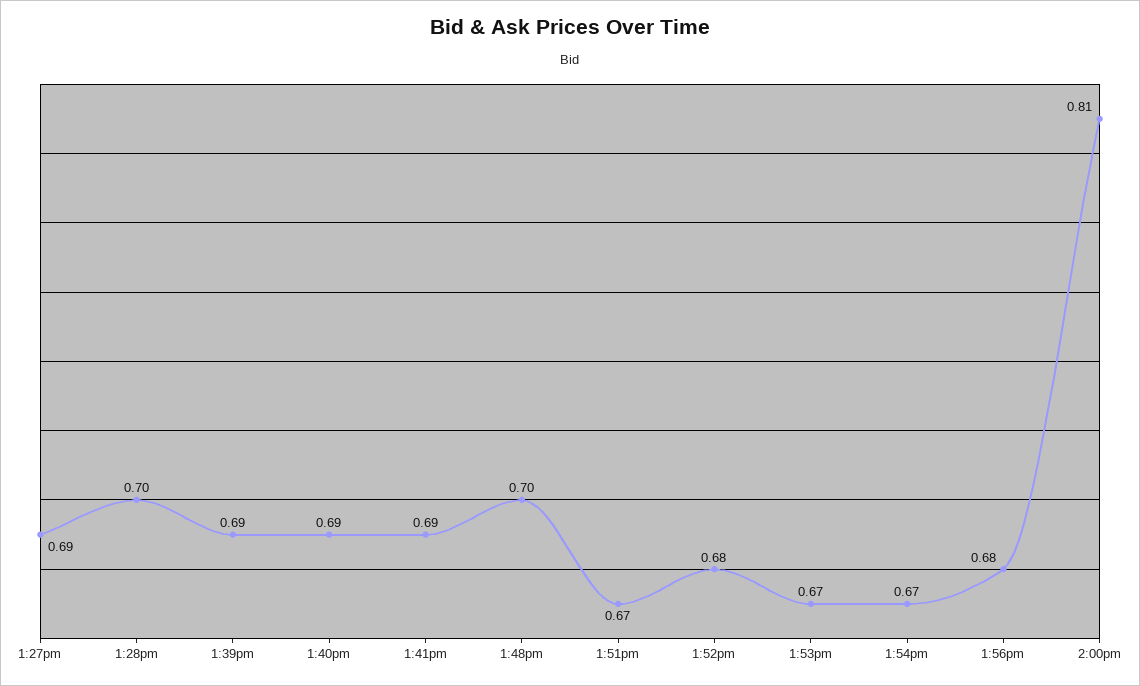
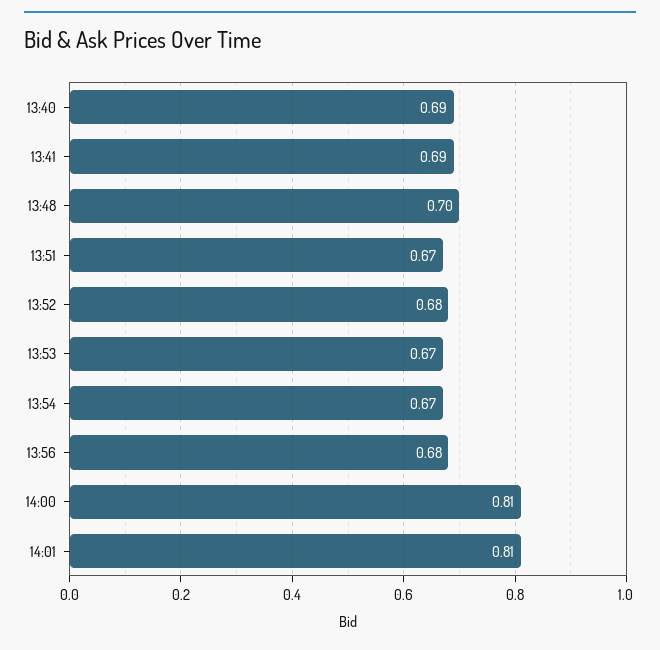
1:27pm: 0.69 -> none
1:28pm: 0.7 -> none
1:39pm: 0.69 -> none
14:01: none -> 0.81

